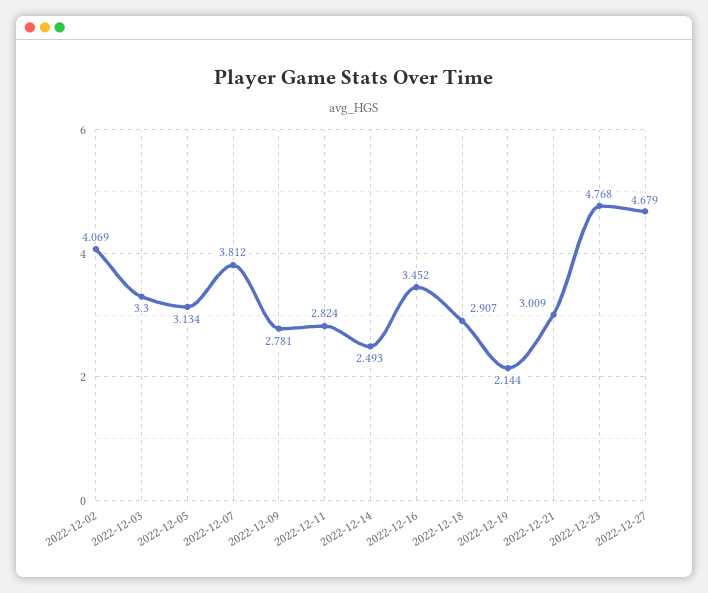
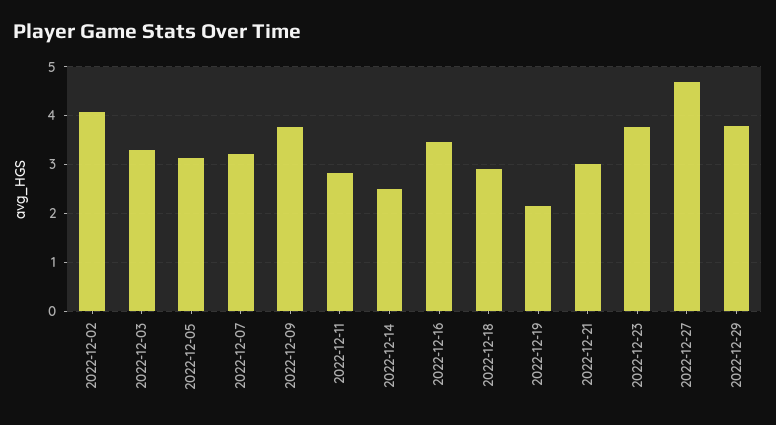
2022-12-07: 3.812 -> 3.2
2022-12-09: 2.781 -> 3.8
2022-12-23: 4.768 -> 3.8
2022-12-29: none -> 3.8

